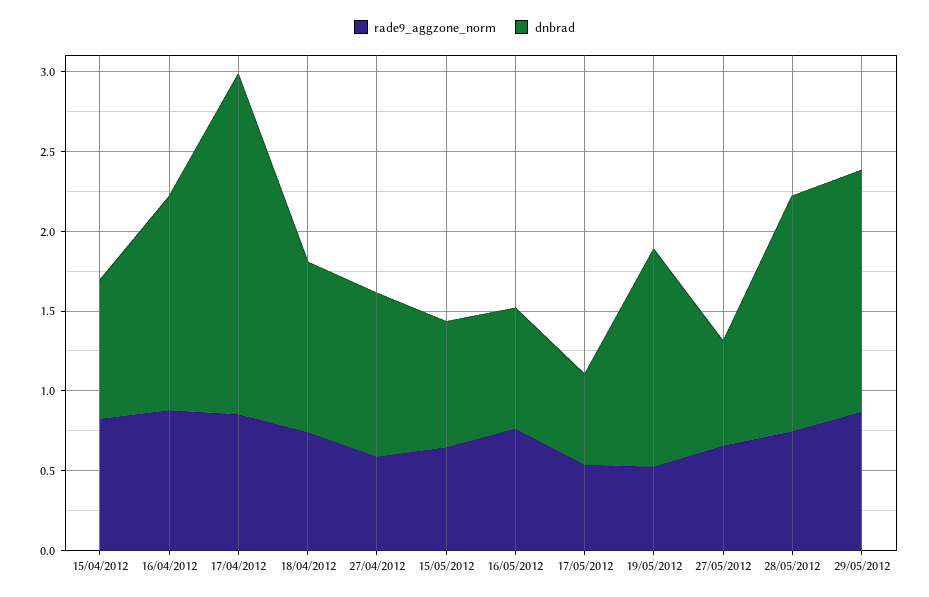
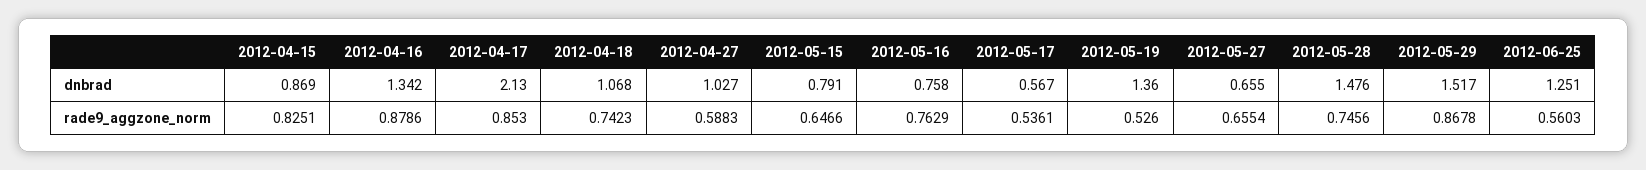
dnbrad, 2012-06-25: none -> 1.251
rade9_aggzone_norm, 2012-06-25: none -> 0.5603

